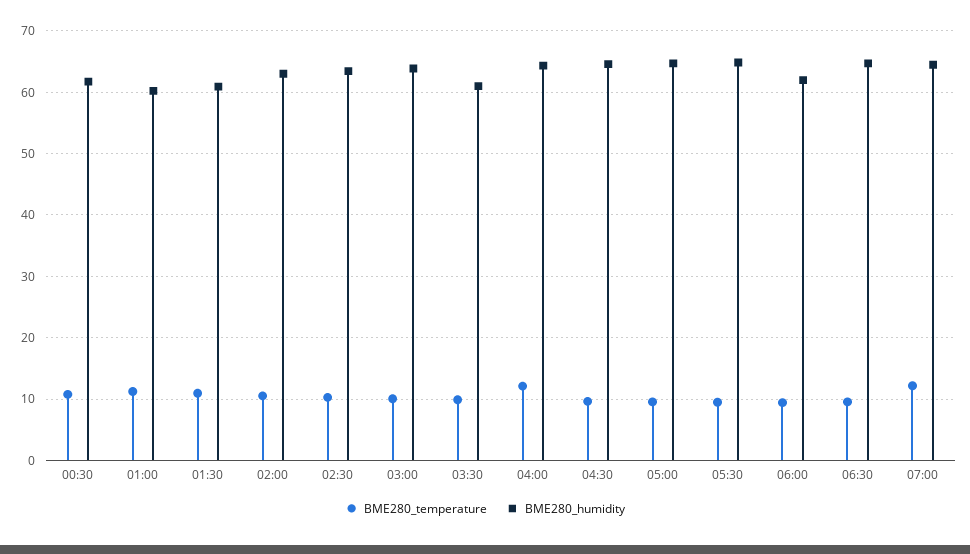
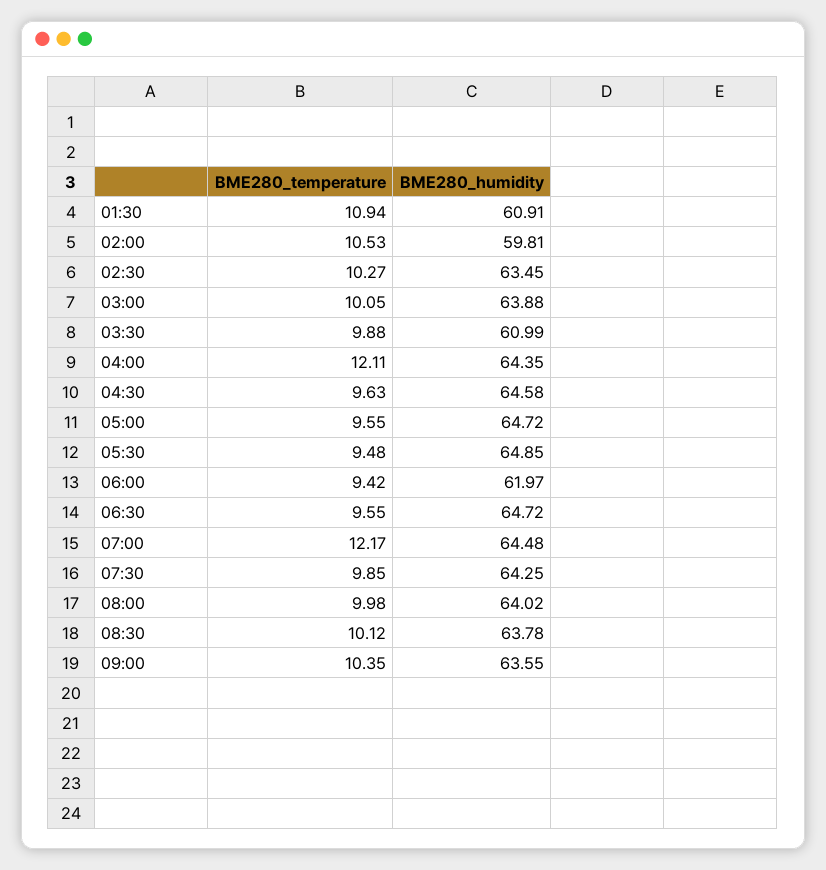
BME280_temperature, 00:30: 11 -> none
BME280_humidity, 00:30: 62 -> none
BME280_temperature, 01:00: 11 -> none
BME280_humidity, 01:00: 60 -> none
BME280_humidity, 02:00: 63 -> 59.81
BME280_temperature, 07:30: none -> 9.85
BME280_humidity, 07:30: none -> 64.25
BME280_temperature, 08:00: none -> 9.98
BME280_humidity, 08:00: none -> 64.02
BME280_temperature, 08:30: none -> 10.12
BME280_humidity, 08:30: none -> 63.78
BME280_temperature, 09:00: none -> 10.35
BME280_humidity, 09:00: none -> 63.55

